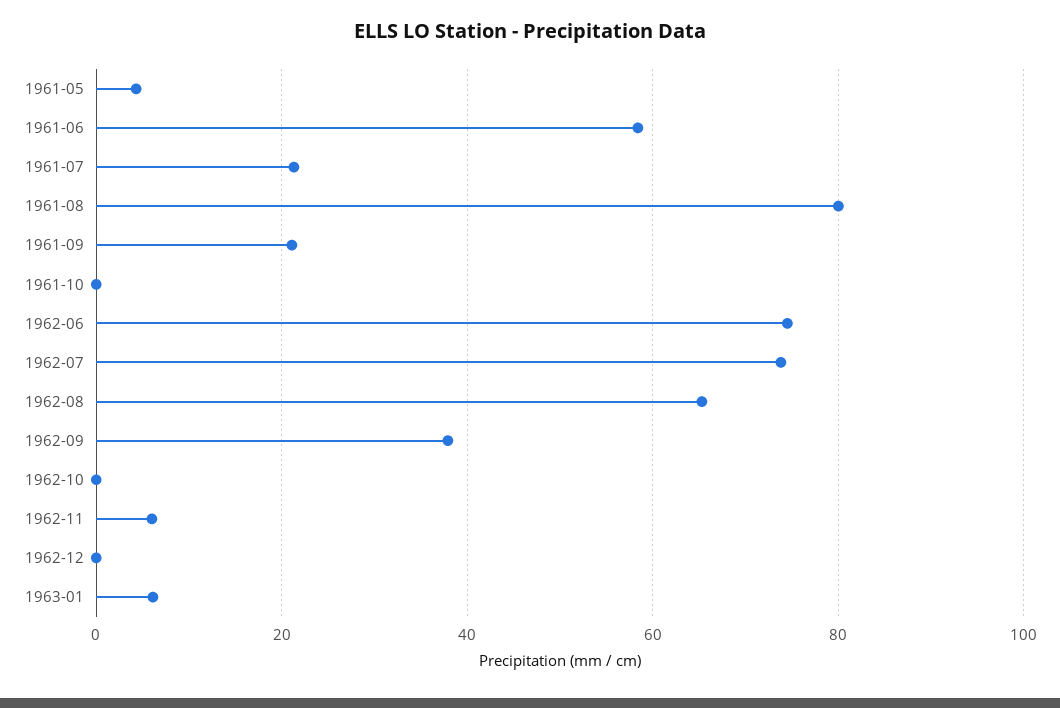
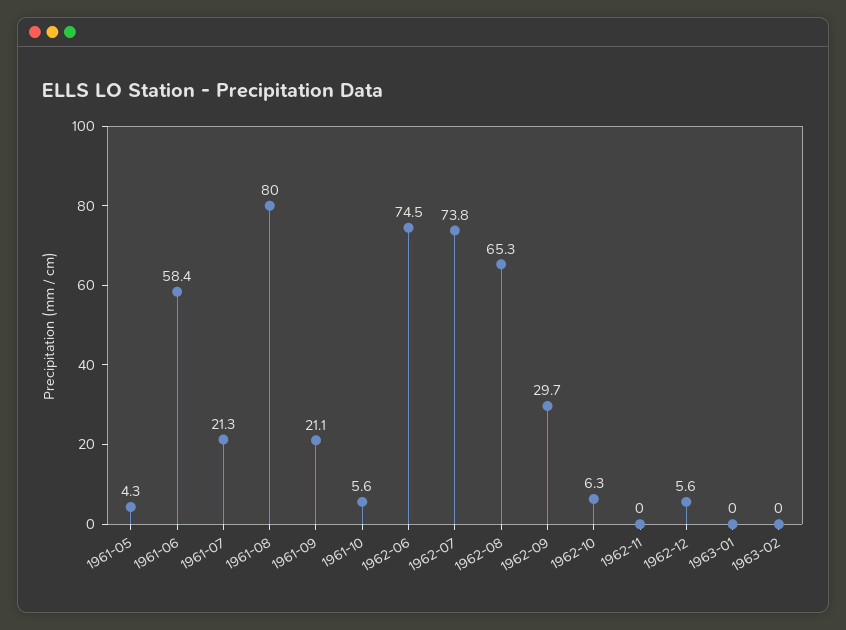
1961-10: 0 -> 5.6
1962-09: 38 -> 29.7
1962-10: 0 -> 6.3
1962-11: 6 -> 0
1962-12: 0 -> 5.6
1963-01: 6 -> 0
1963-02: none -> 0

